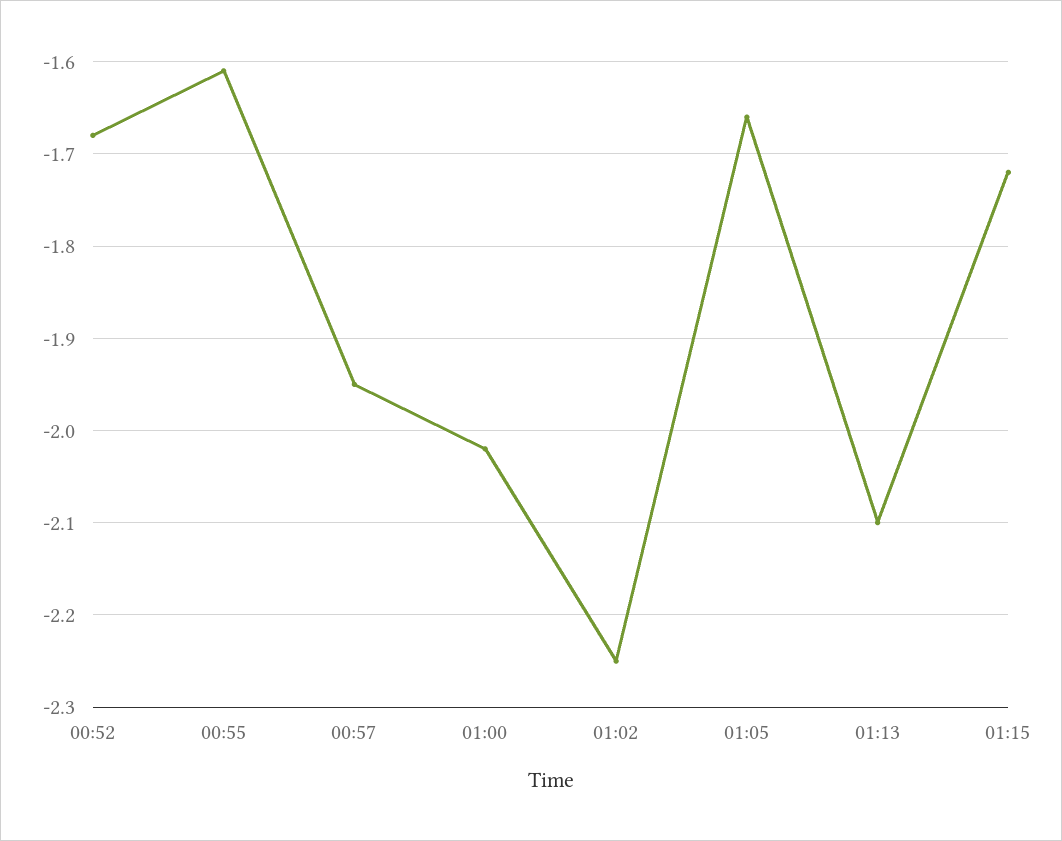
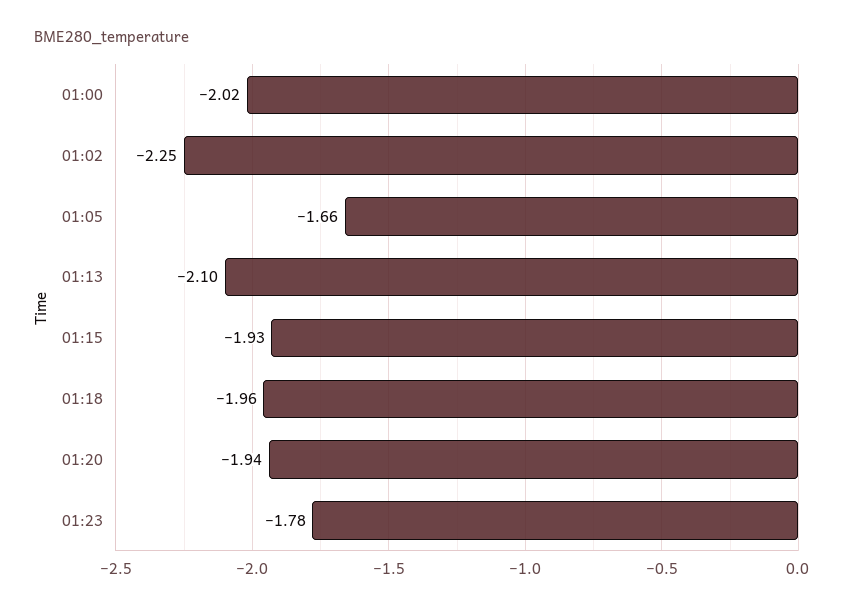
00:52: -1.68 -> none
00:55: -1.61 -> none
00:57: -1.95 -> none
01:15: -1.72 -> -1.93
01:18: none -> -1.96
01:20: none -> -1.94
01:23: none -> -1.78

